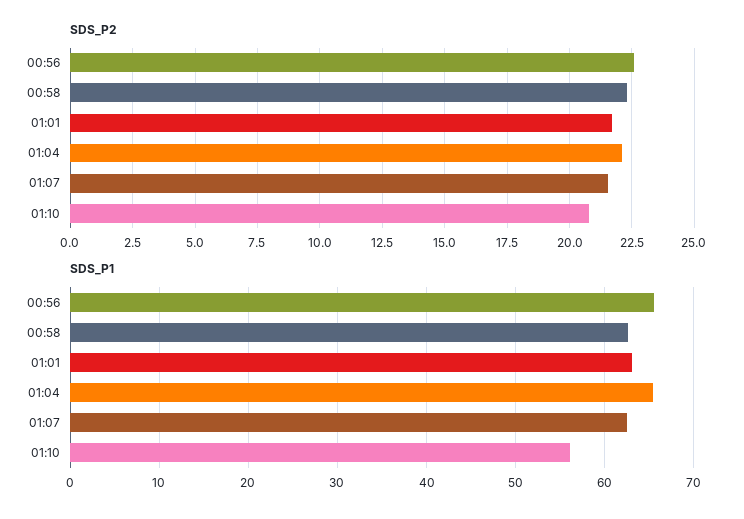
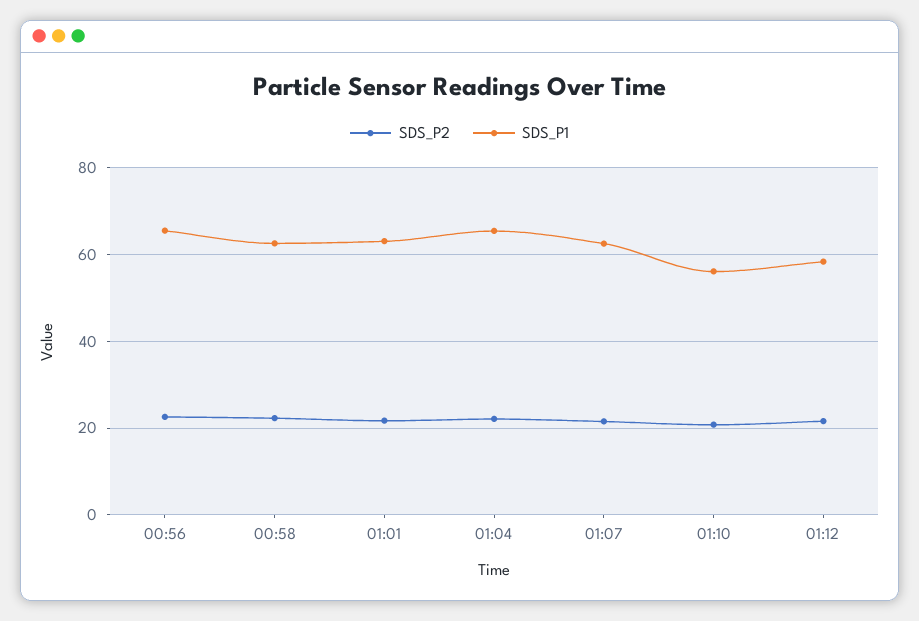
SDS_P2, 01:12: none -> 22
SDS_P1, 01:12: none -> 58

